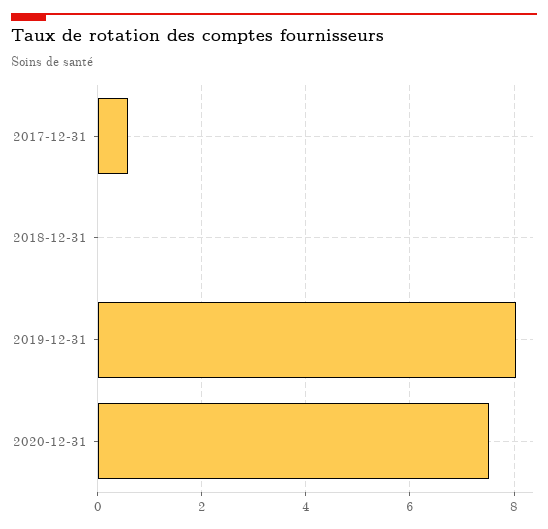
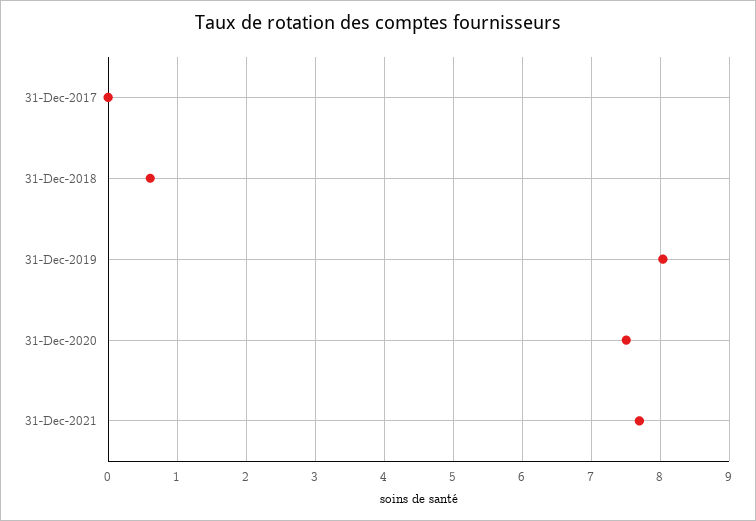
2017-12-31: 0.6 -> 0
2018-12-31: 0 -> 0.6
31-Dec-2021: none -> 7.7

